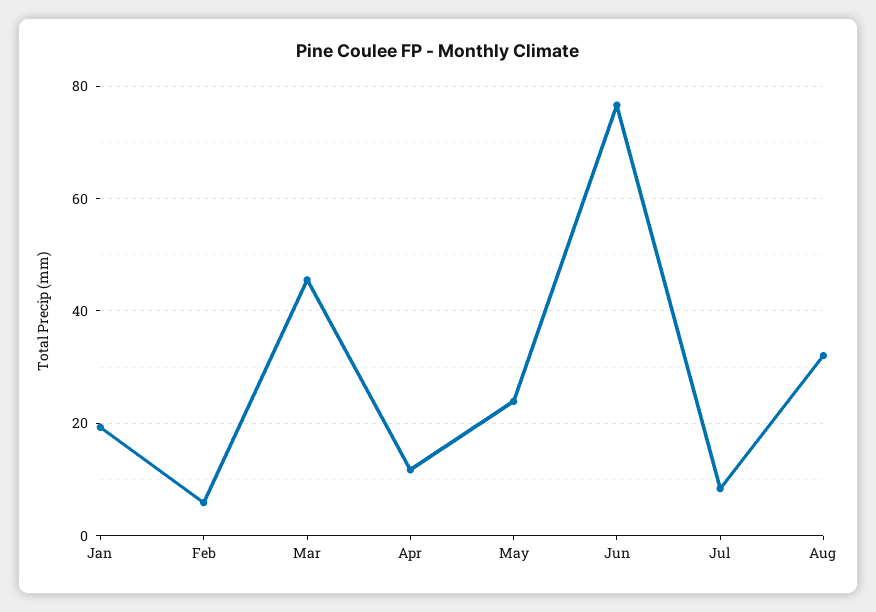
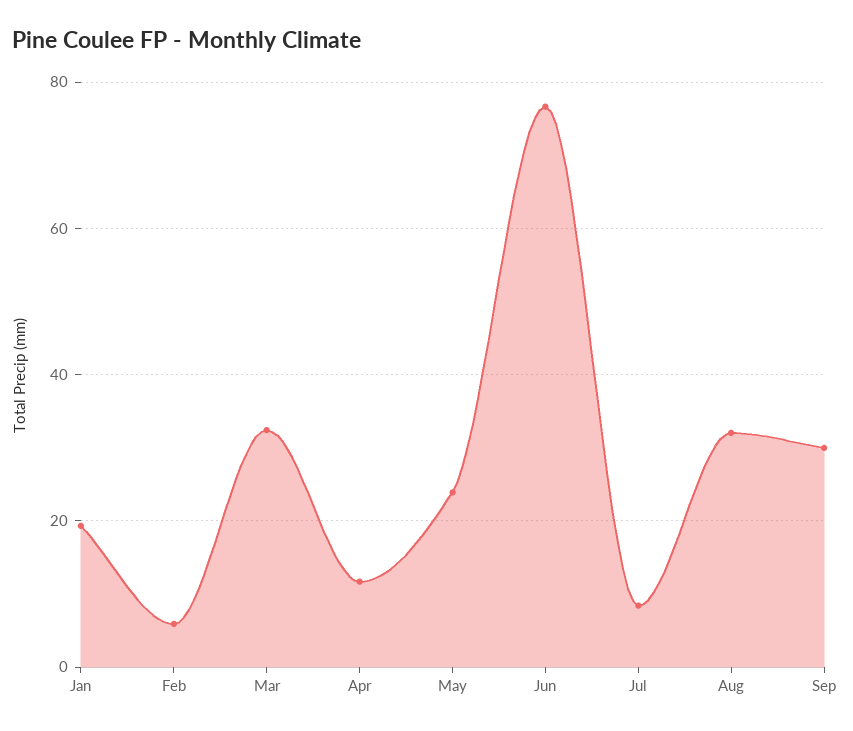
Mar: 46 -> 32
Sep: none -> 30

